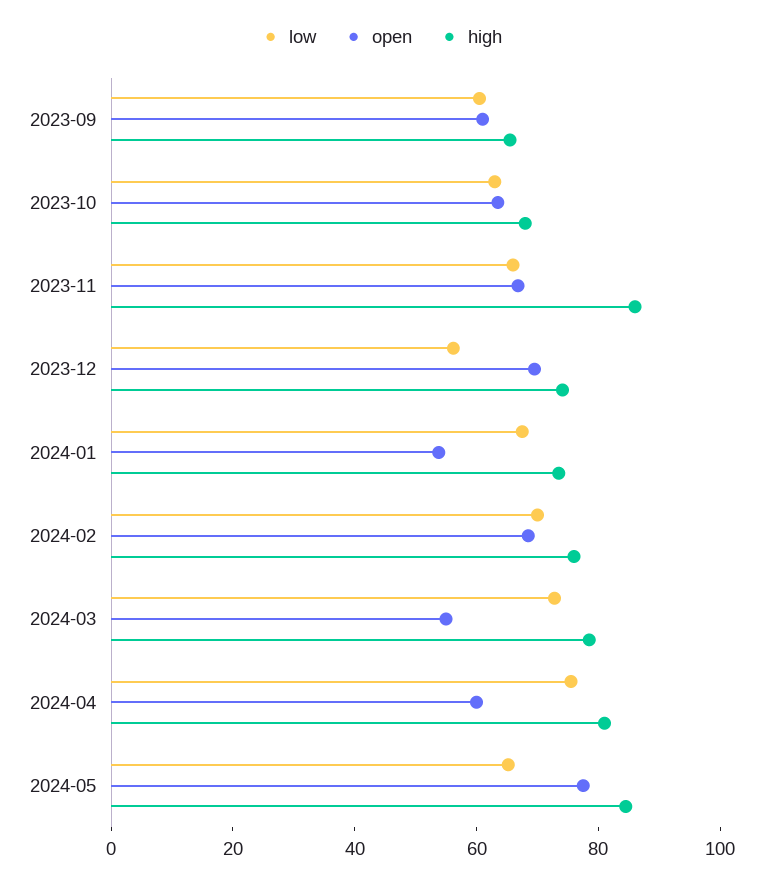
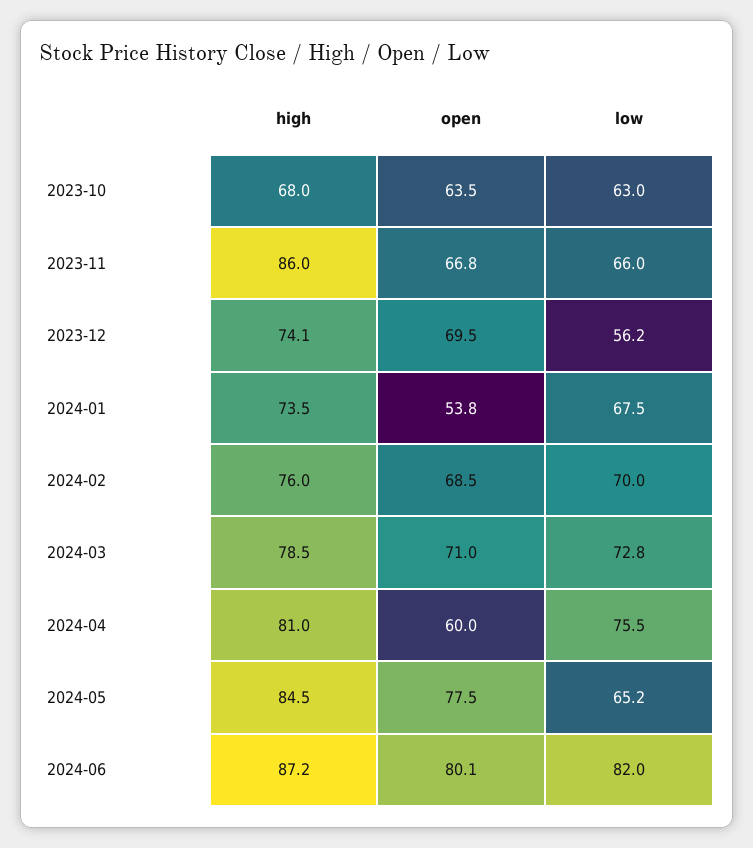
low, 2023-09: 60 -> none
open, 2023-09: 60 -> none
high, 2023-09: 65 -> none
open, 2024-03: 55 -> 71
high, 2024-06: none -> 87.2
open, 2024-06: none -> 80.1
low, 2024-06: none -> 82

